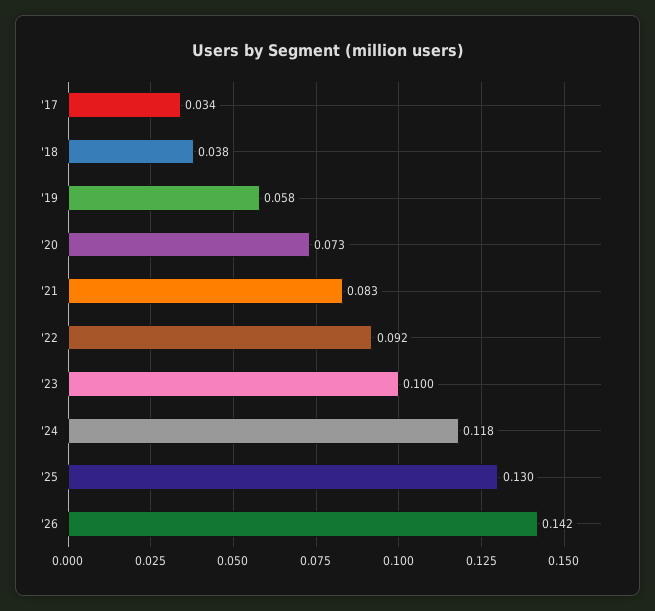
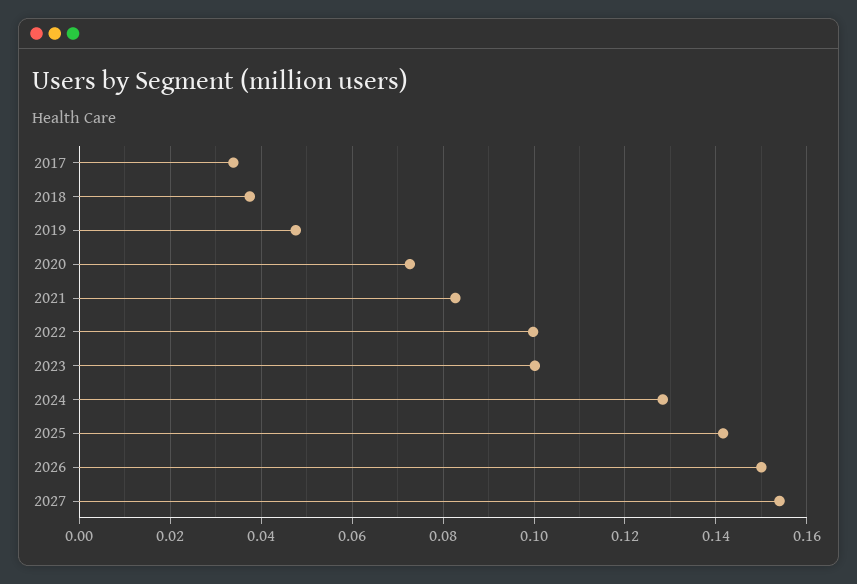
'19: 0.058 -> 0.048
'22: 0.092 -> 0.1
'24: 0.118 -> 0.128
'25: 0.13 -> 0.142
'26: 0.142 -> 0.15
2027: none -> 0.154

